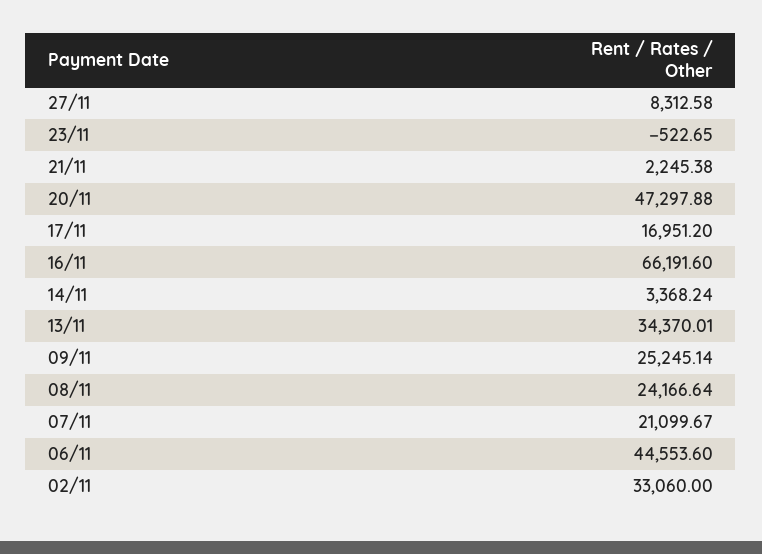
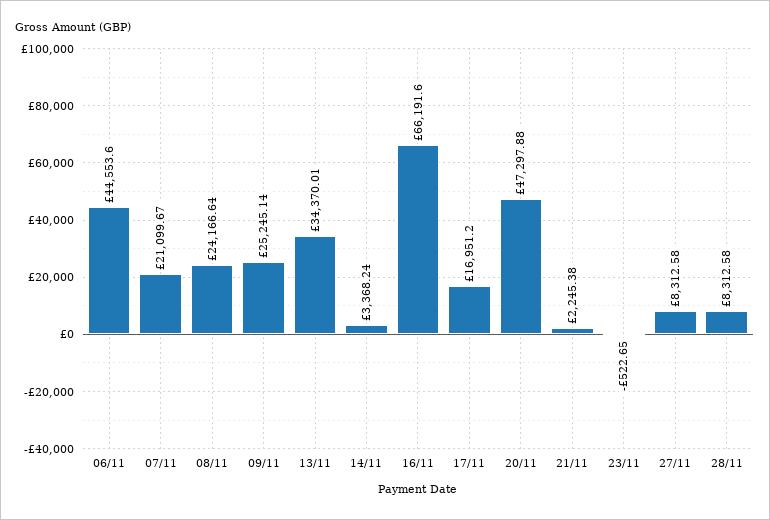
02/11: 33060 -> none
28/11: none -> 8312.58

